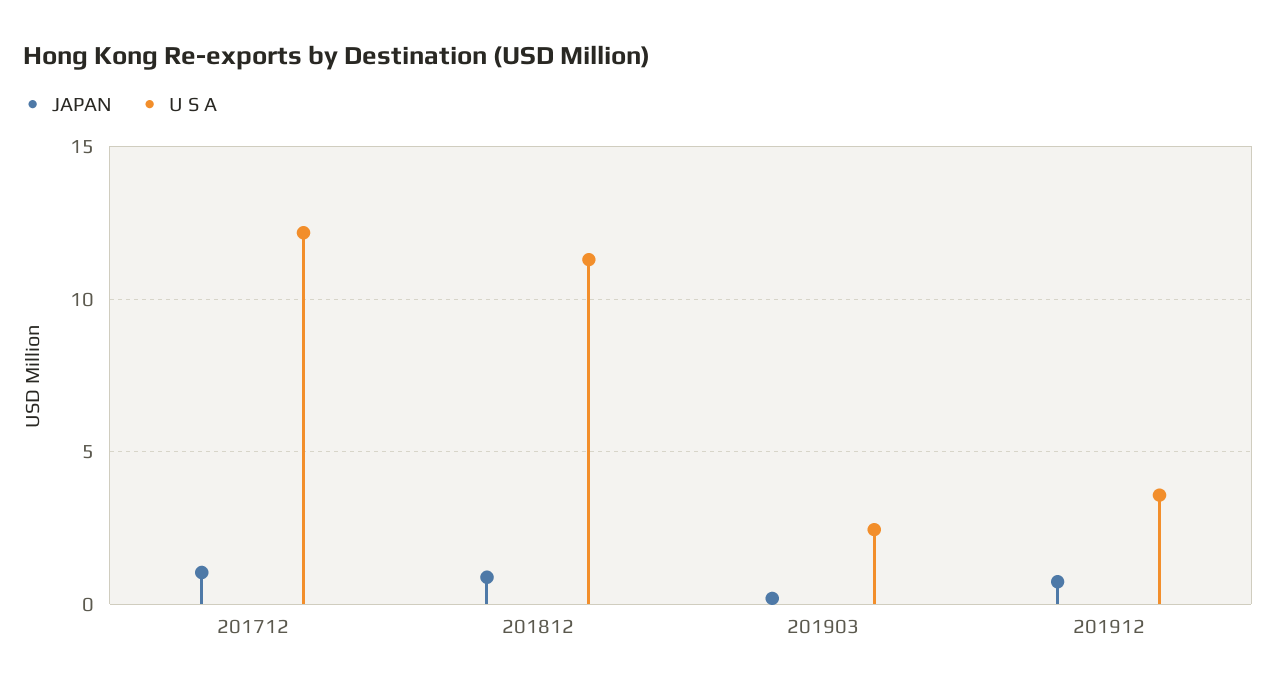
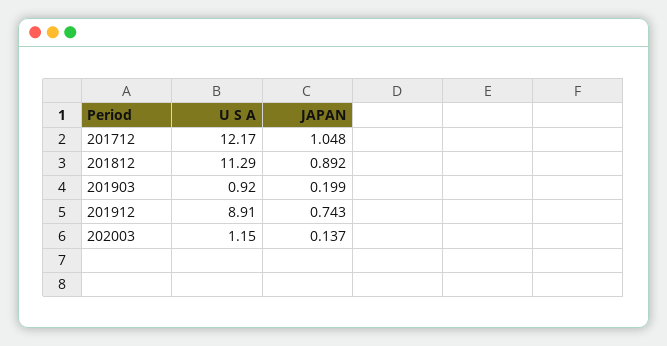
U S A, 201903: 2.5 -> 0.92
U S A, 201912: 3.5 -> 8.91
U S A, 202003: none -> 1.15
JAPAN, 202003: none -> 0.137

